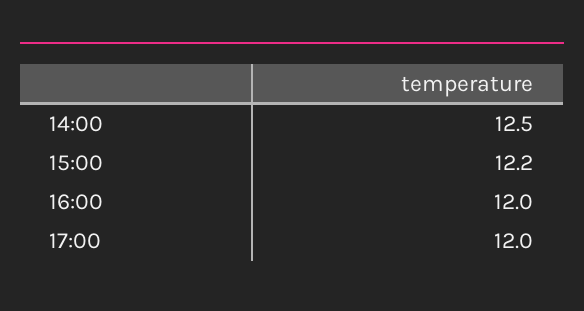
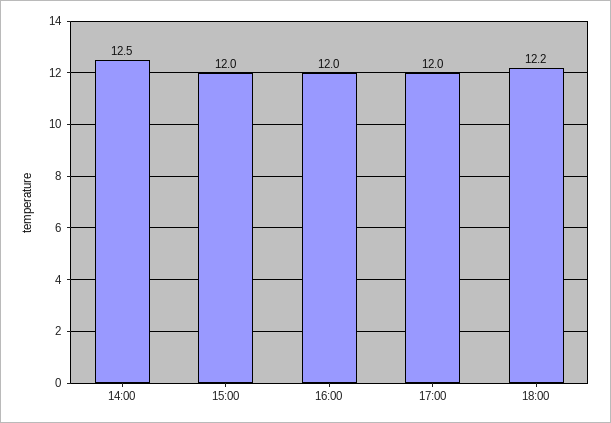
15:00: 12.2 -> 12
18:00: none -> 12.2

